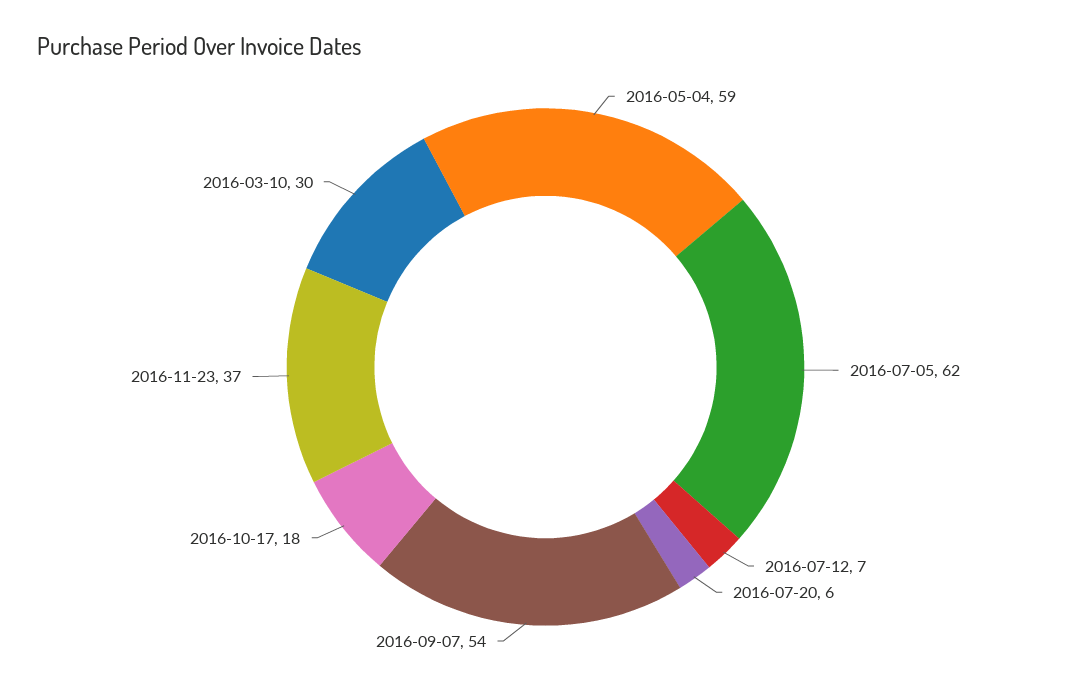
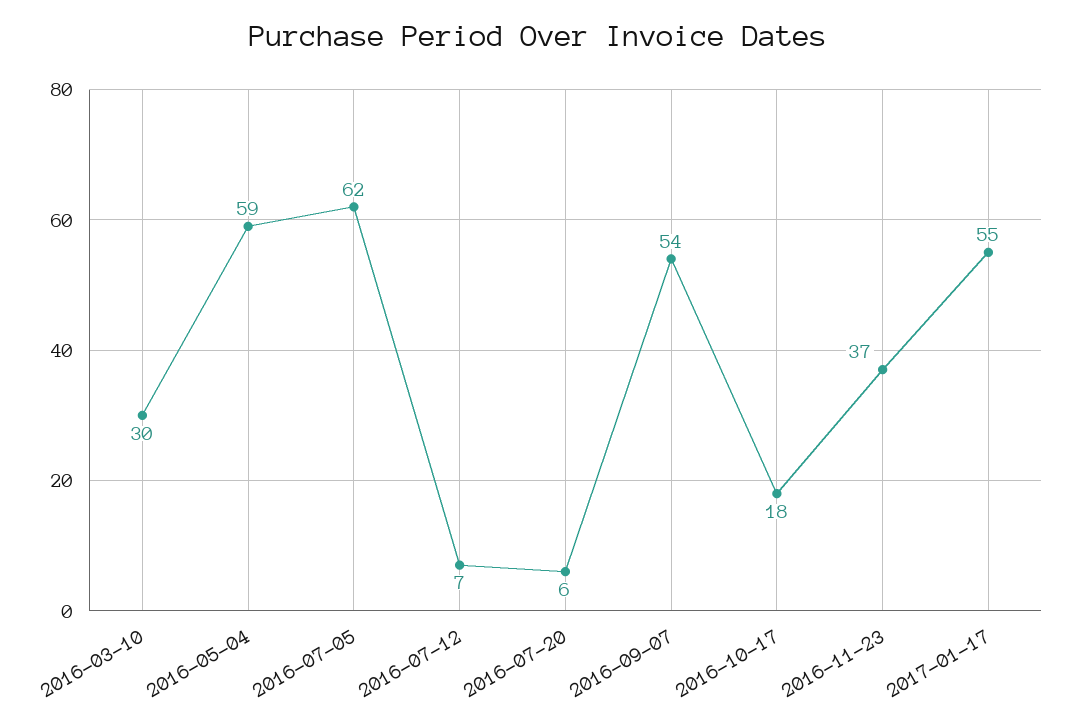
2017-01-17: none -> 55

